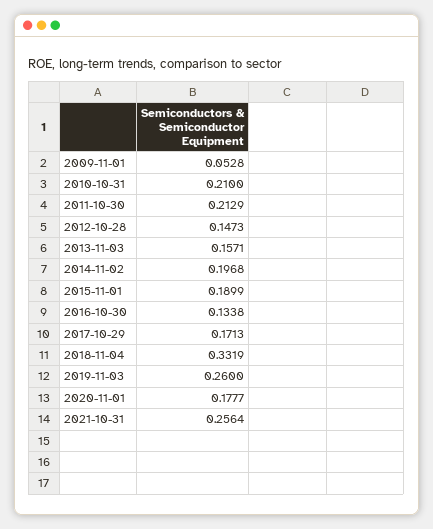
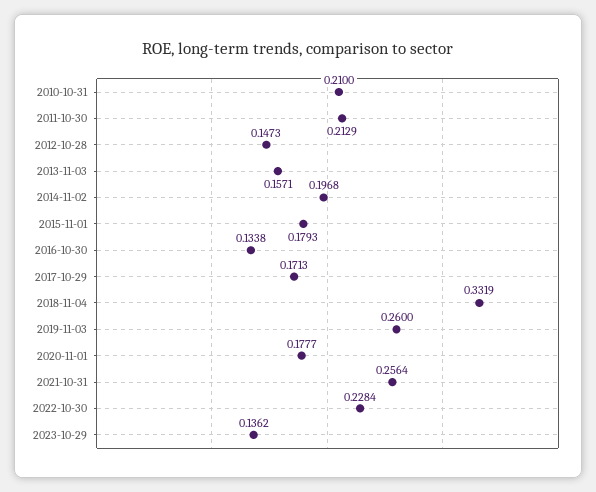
2009-11-01: 0.0528 -> none
2015-11-01: 0.1899 -> 0.1793
2022-10-30: none -> 0.2284
2023-10-29: none -> 0.1362

